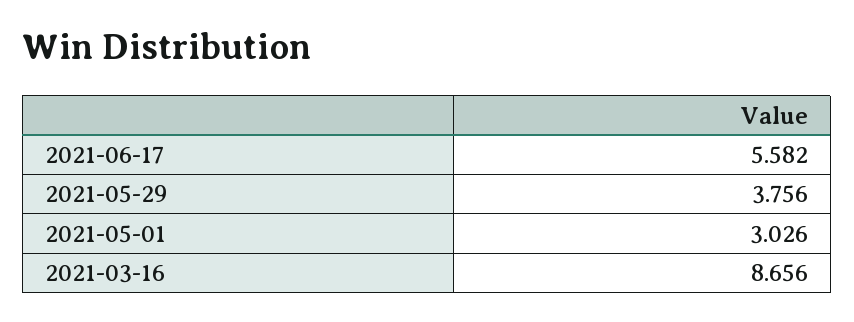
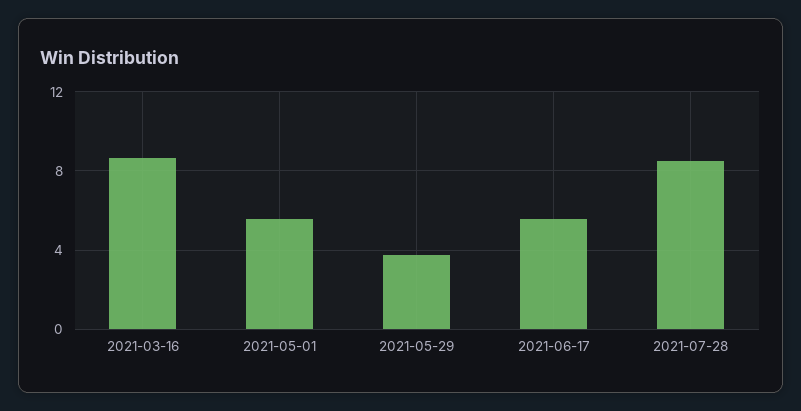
2021-05-01: 3.026 -> 5.5
2021-07-28: none -> 8.5

